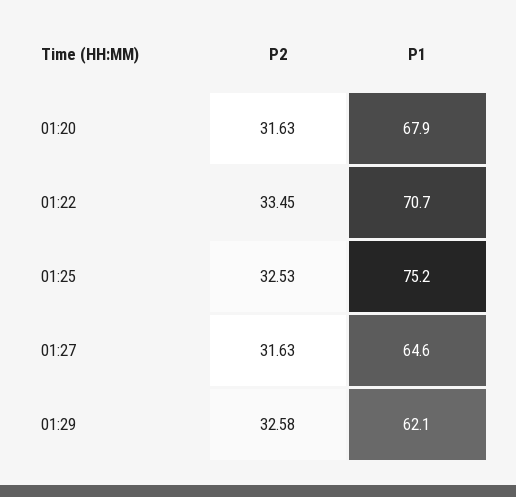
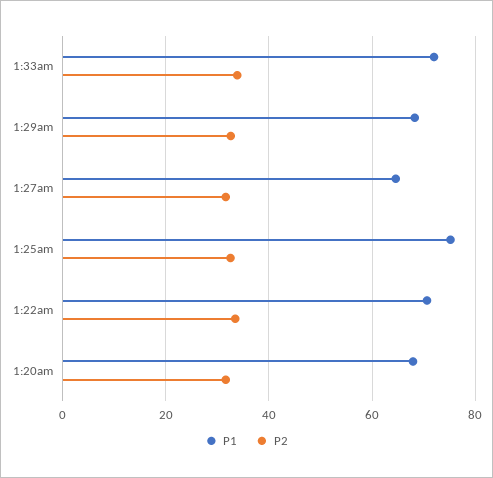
P1, 01:29: 62.1 -> 68
P1, 1:33am: none -> 72
P2, 1:33am: none -> 34

